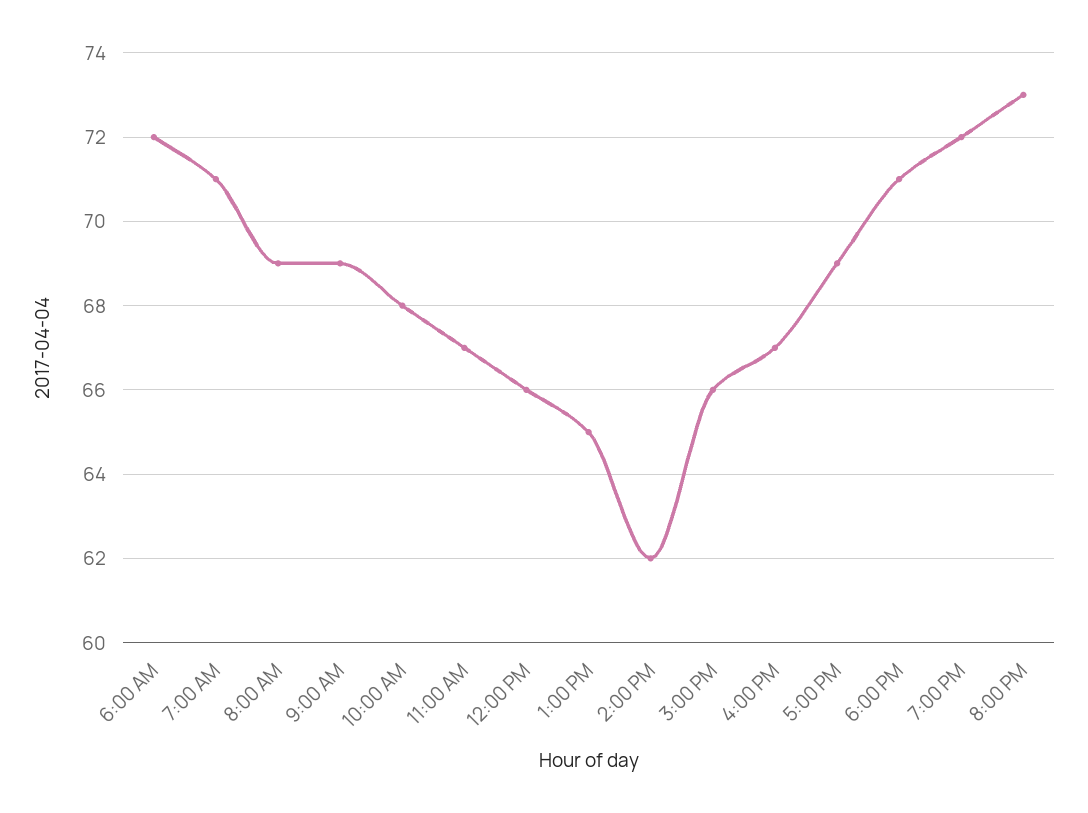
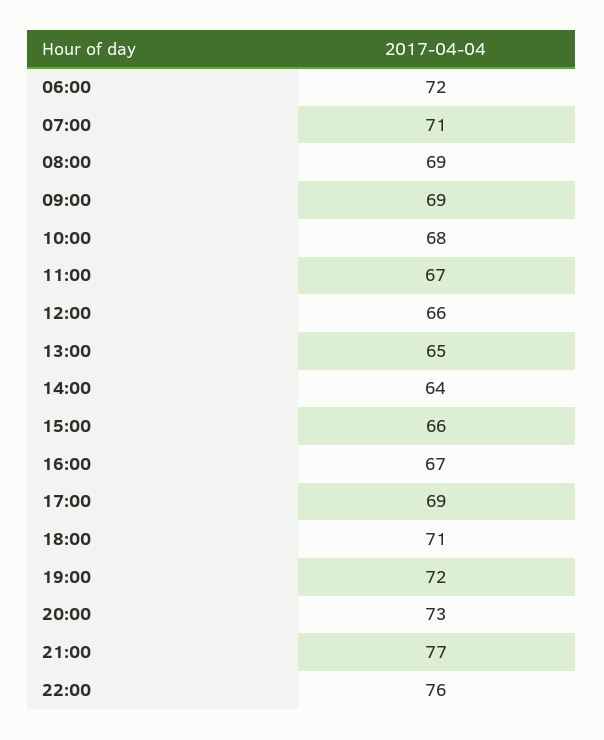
2:00 PM: 62 -> 64
21:00: none -> 77
22:00: none -> 76

